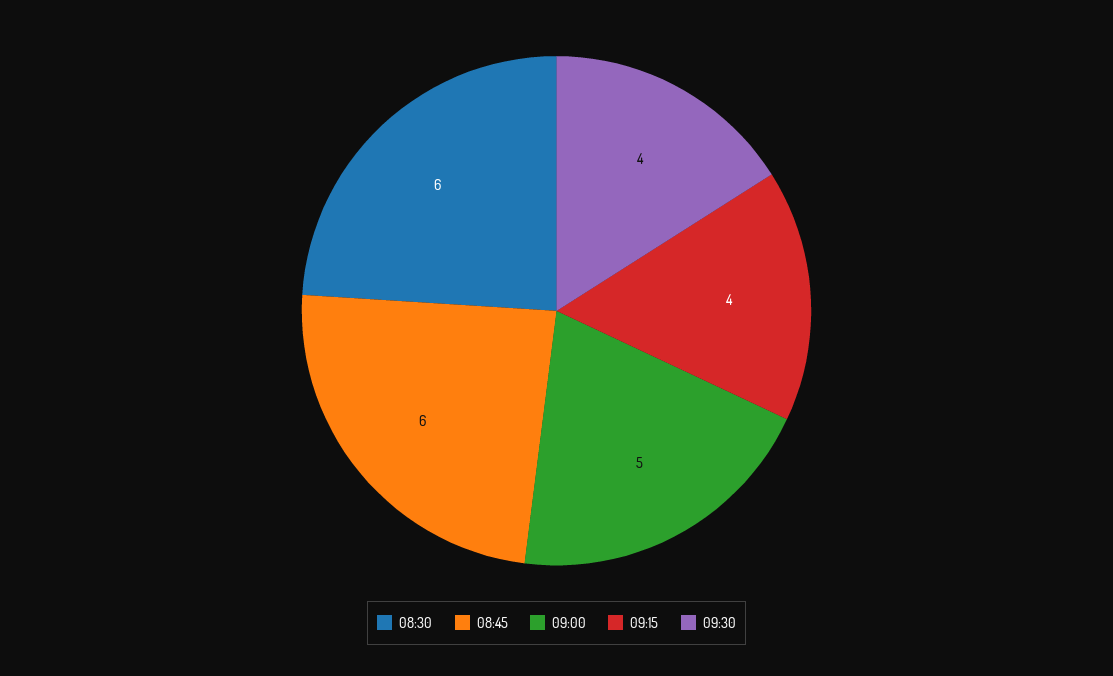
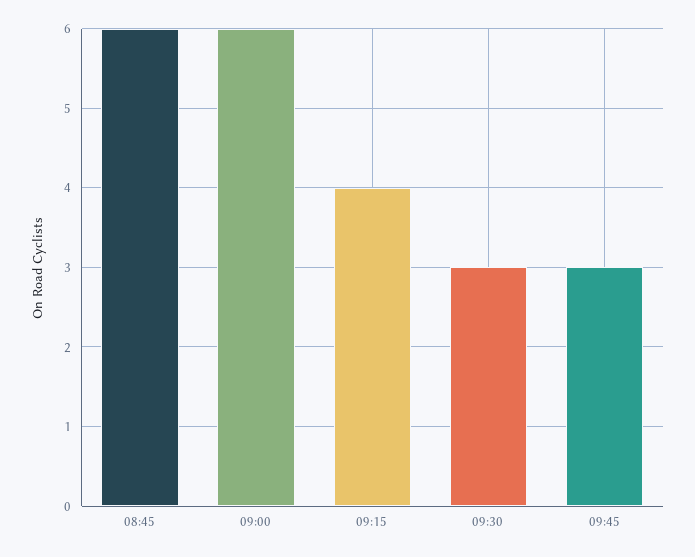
08:30: 6 -> none
09:00: 5 -> 6
09:30: 4 -> 3
09:45: none -> 3

